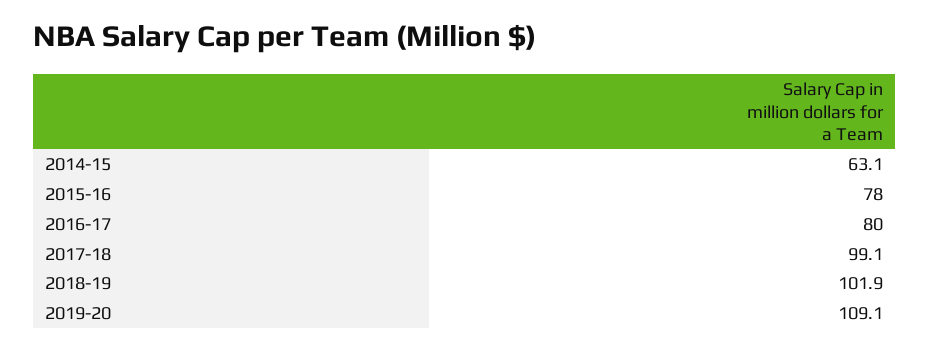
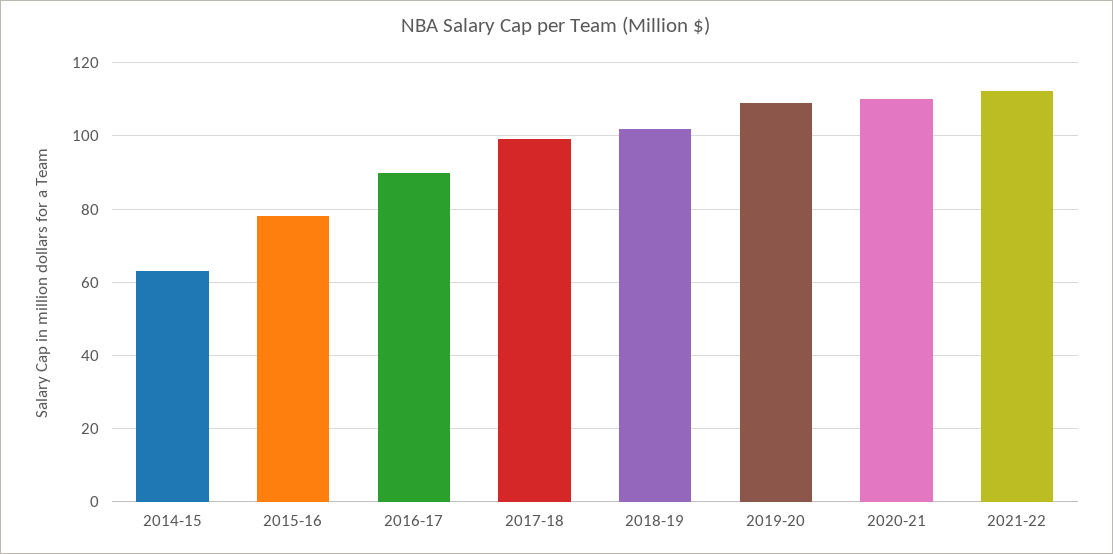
2016-17: 80 -> 90
2020-21: none -> 110
2021-22: none -> 112

